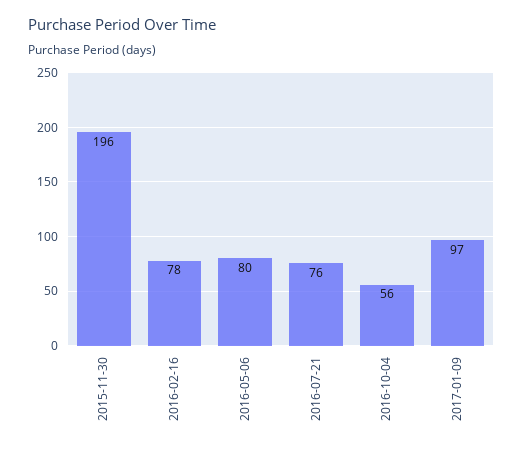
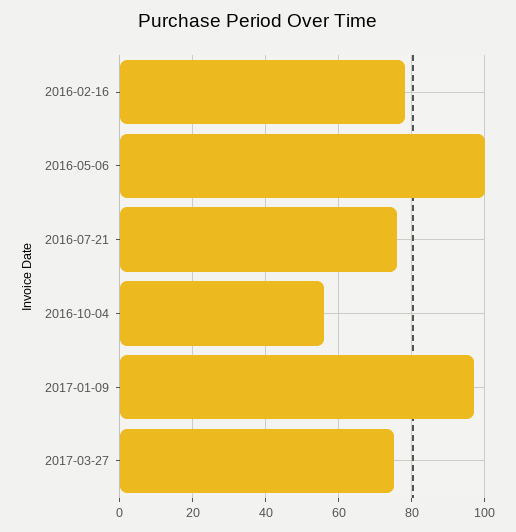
2015-11-30: 196 -> none
2016-05-06: 80 -> 100
2017-03-27: none -> 75

